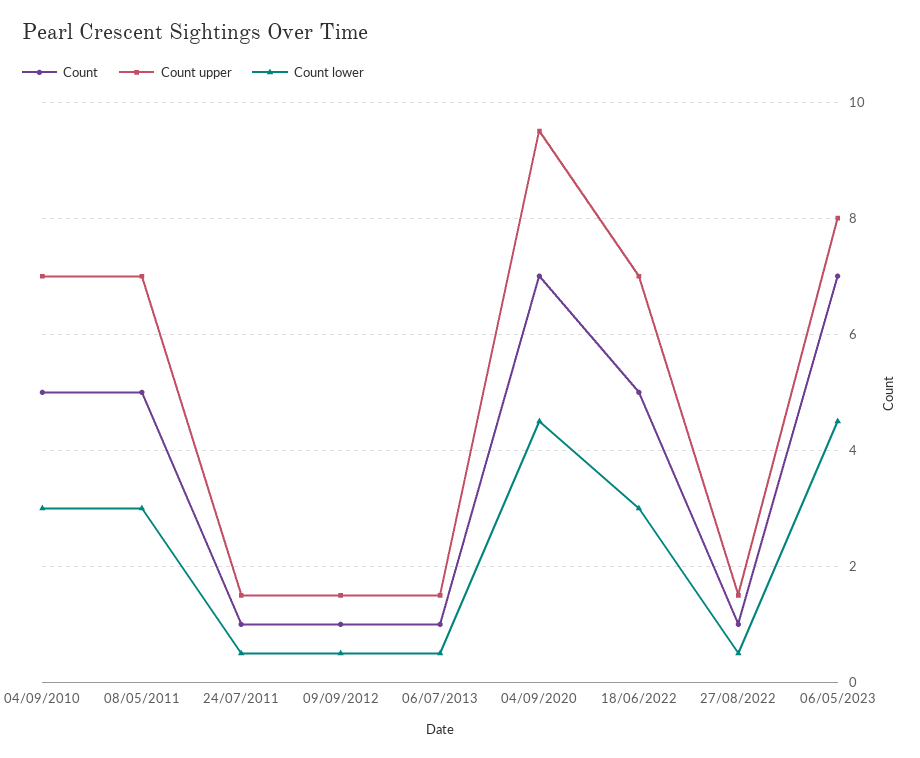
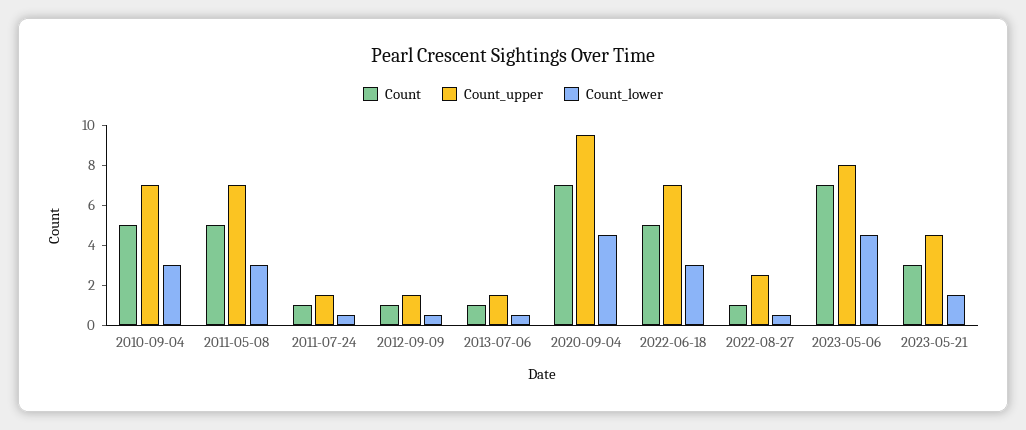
Count upper, 27/08/2022: 1.5 -> 2.5
Count, 2023-05-21: none -> 3
Count upper, 2023-05-21: none -> 4.5
Count lower, 2023-05-21: none -> 1.5

